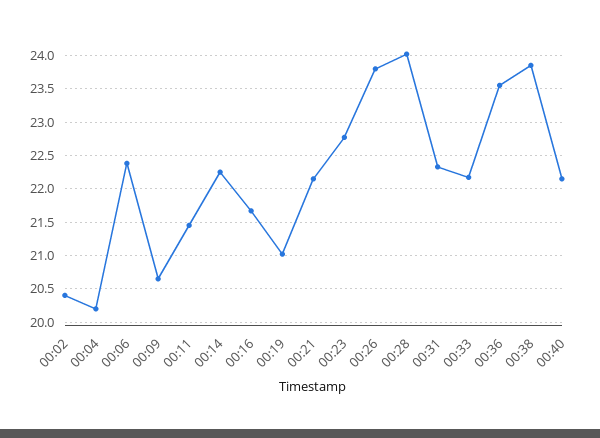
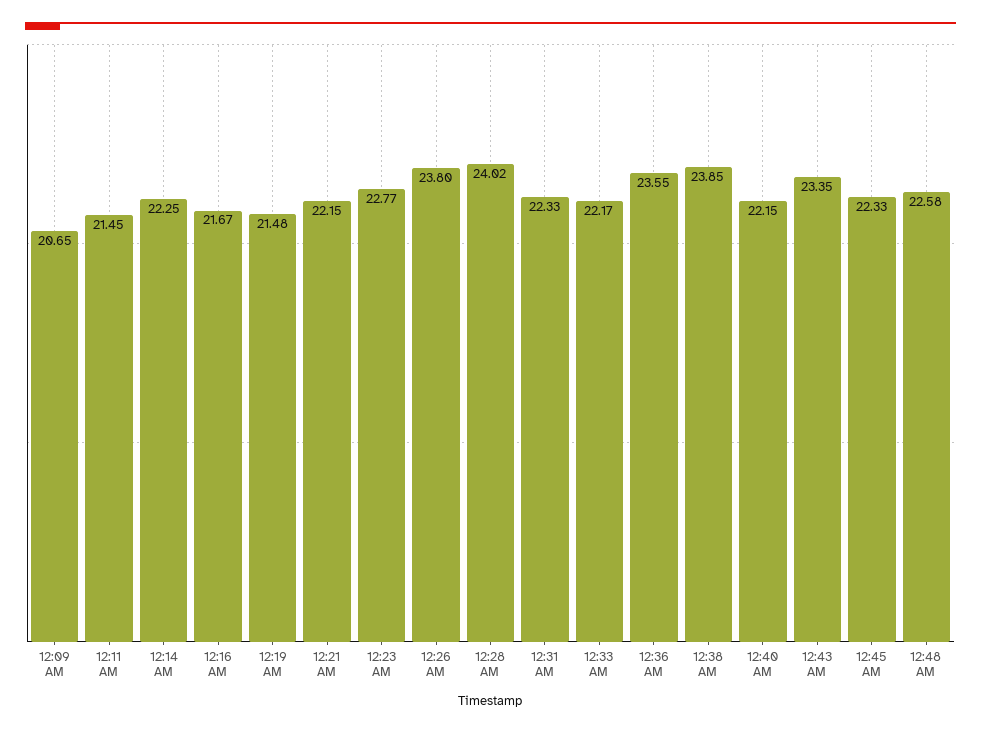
00:02: 20.4 -> none
00:04: 20.2 -> none
00:06: 22.4 -> none
00:19: 21 -> 21.48
12:43 AM: none -> 23.35
12:45 AM: none -> 22.33
12:48 AM: none -> 22.58

